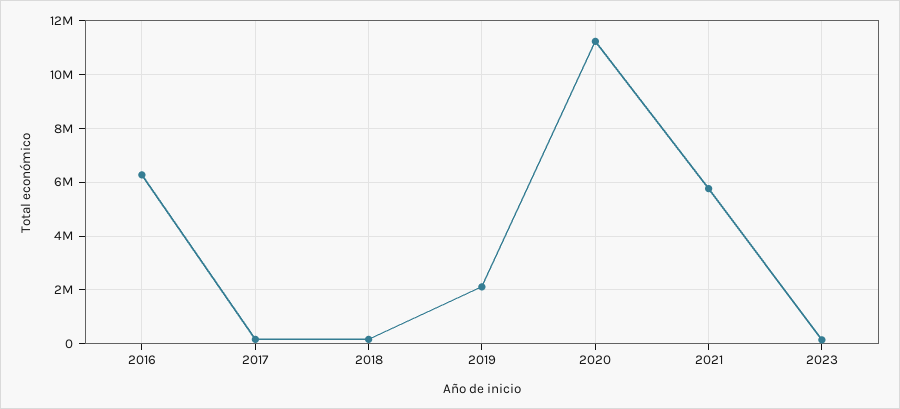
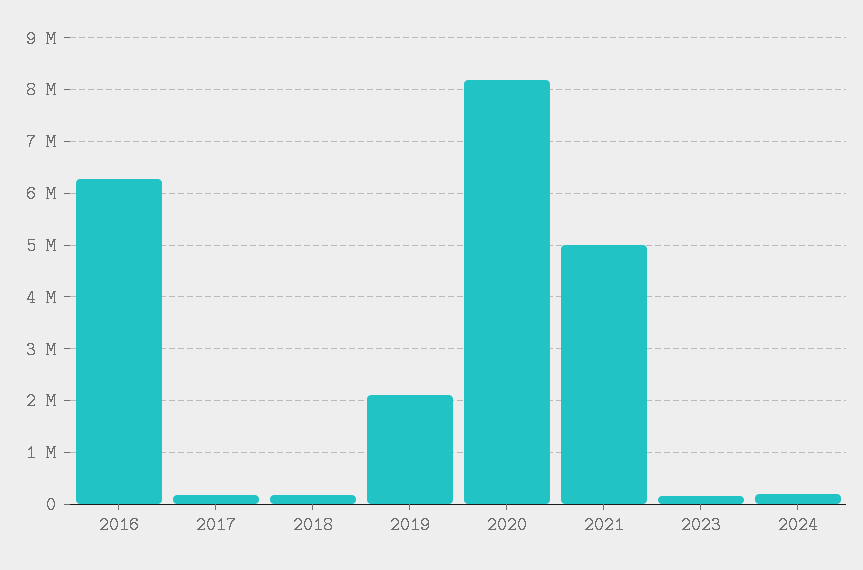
2020: 11250000 -> 8200000
2021: 5750000 -> 5000000
2024: none -> 200000

